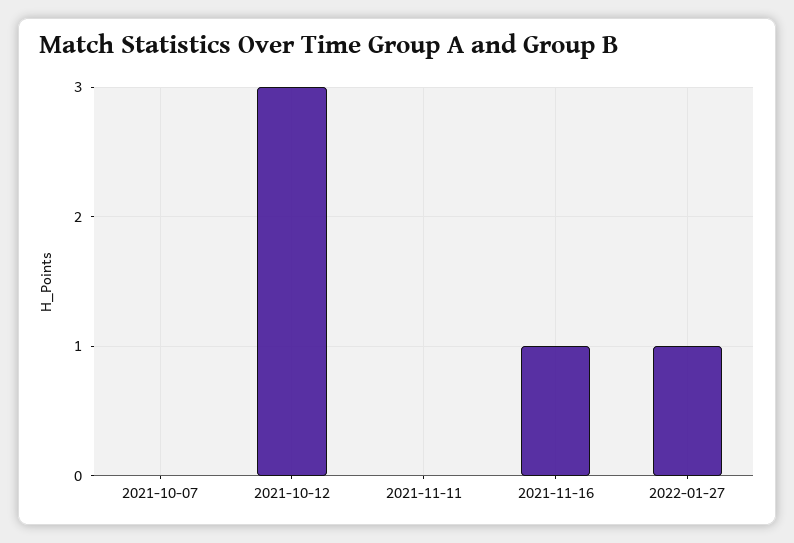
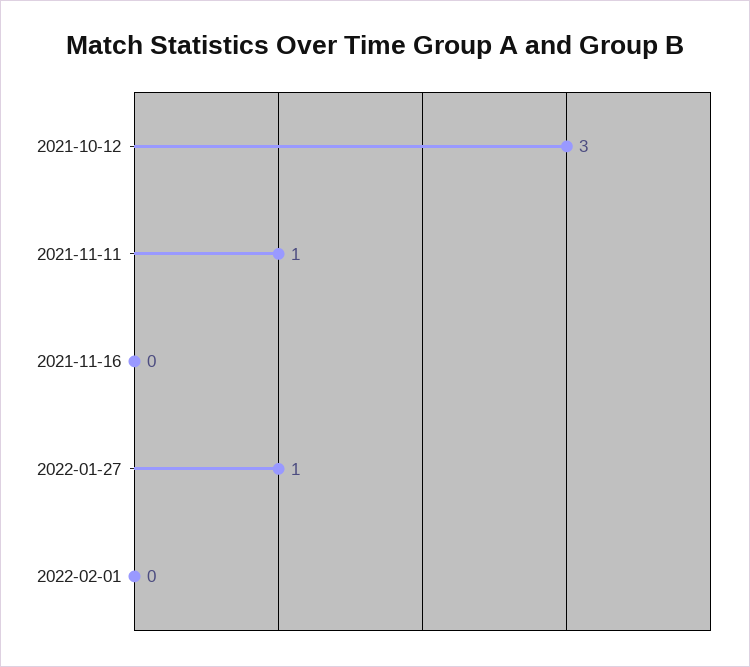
2021-10-07: 0 -> none
2021-11-11: 0 -> 1
2021-11-16: 1 -> 0
2022-02-01: none -> 0

